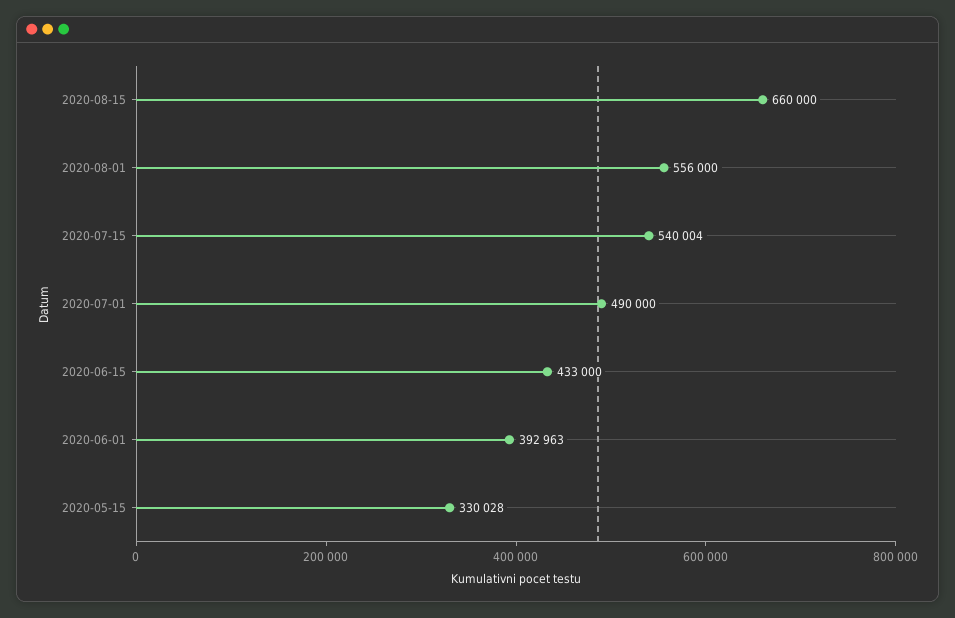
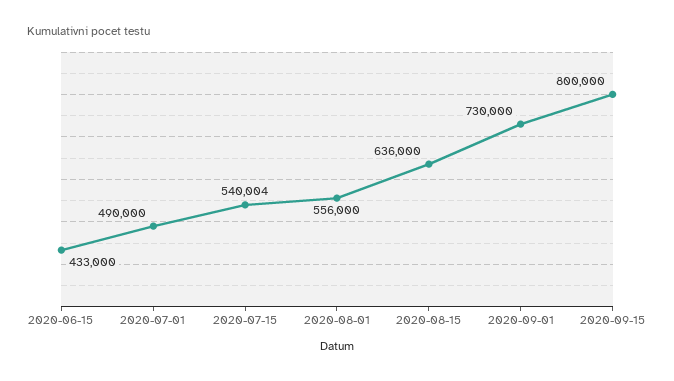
2020-08-15: 660000 -> 636000
2020-06-01: 392963 -> none
2020-05-15: 330028 -> none
2020-09-01: none -> 730000
2020-09-15: none -> 800000

